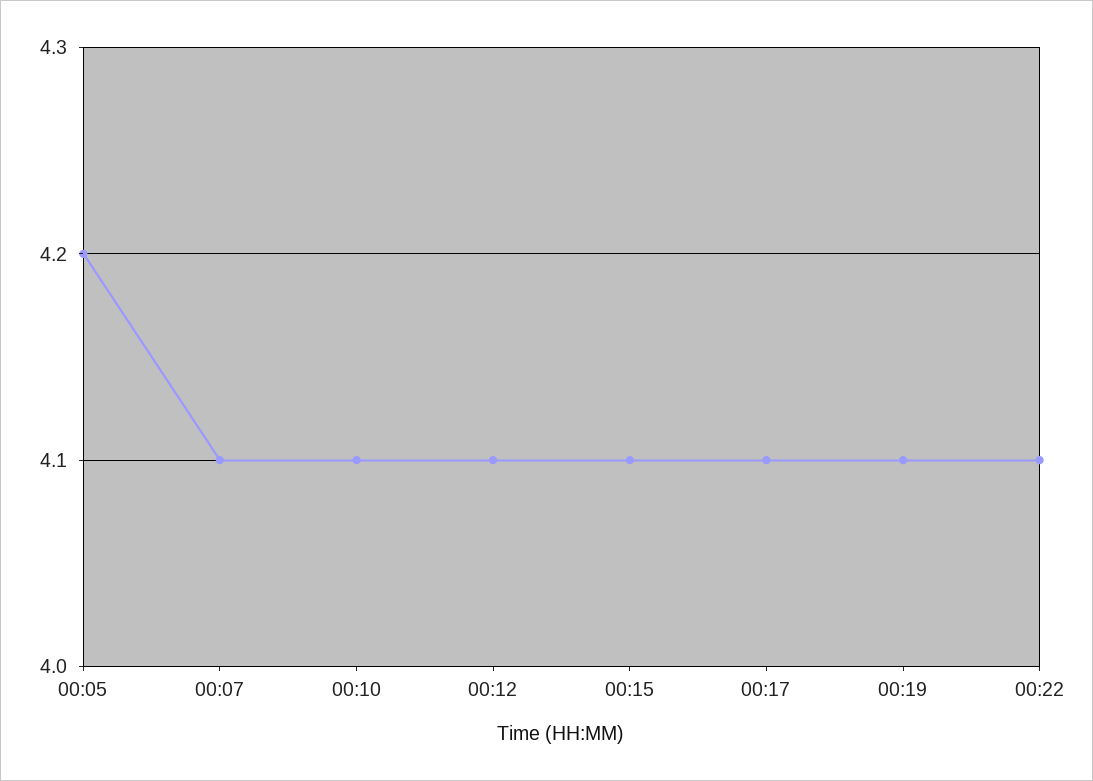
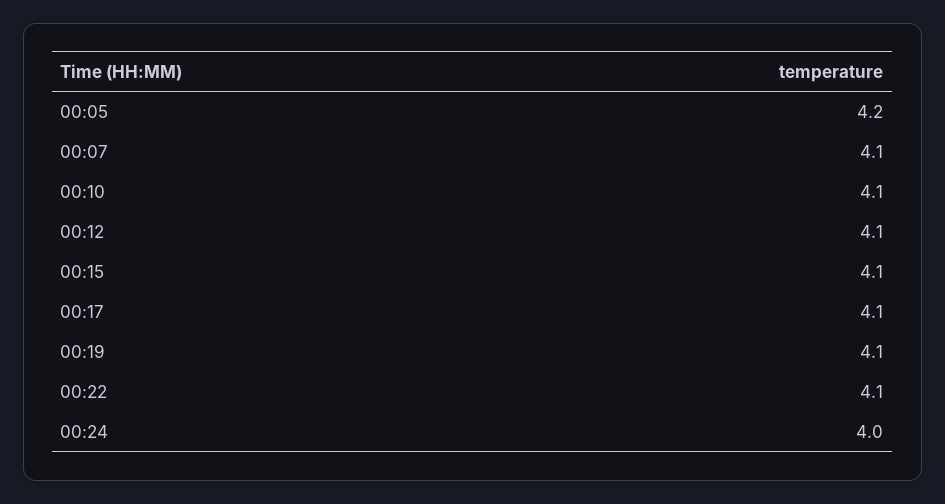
00:24: none -> 4

